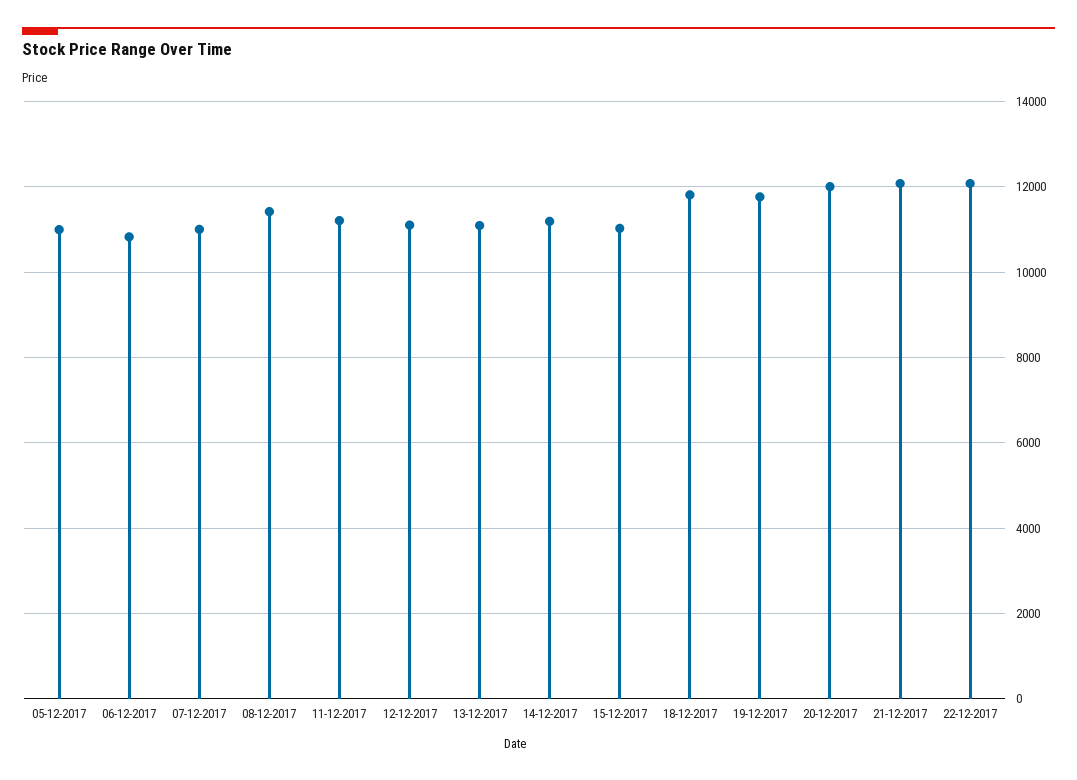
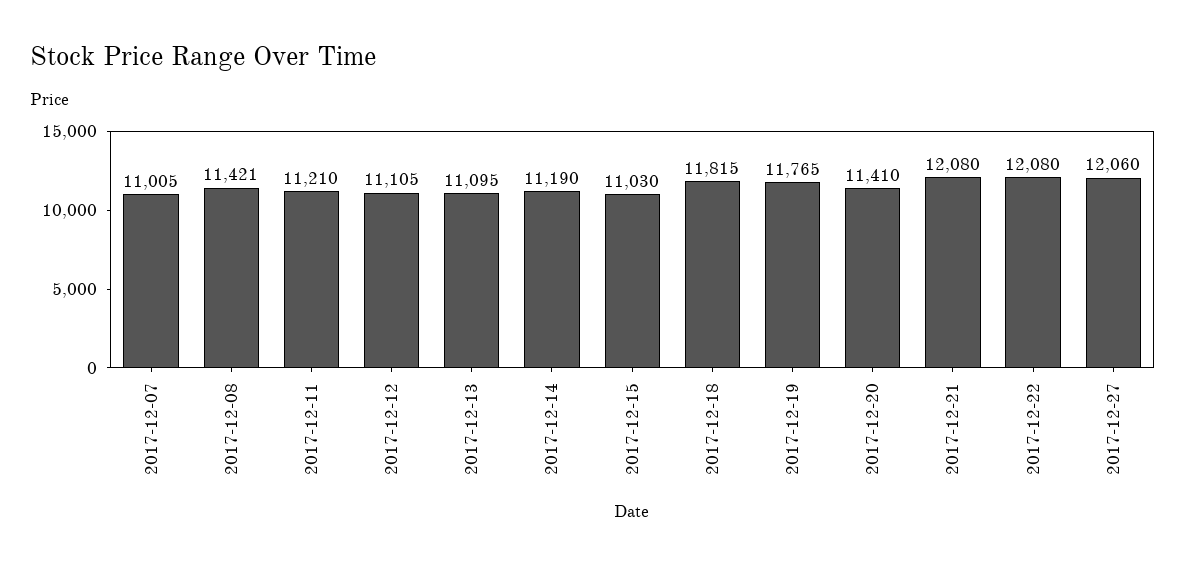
05-12-2017: 11000 -> none
06-12-2017: 10800 -> none
20-12-2017: 12000 -> 11410
2017-12-27: none -> 12060

